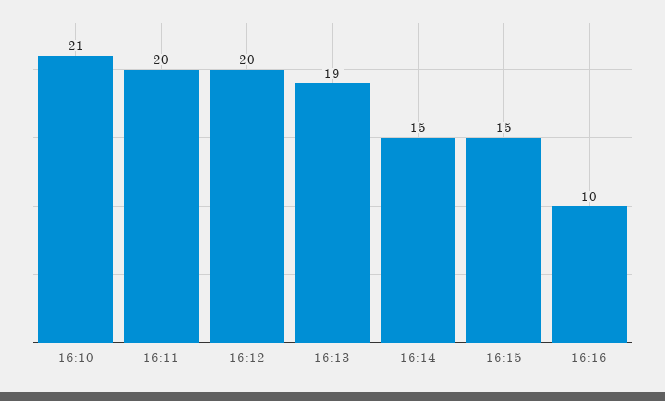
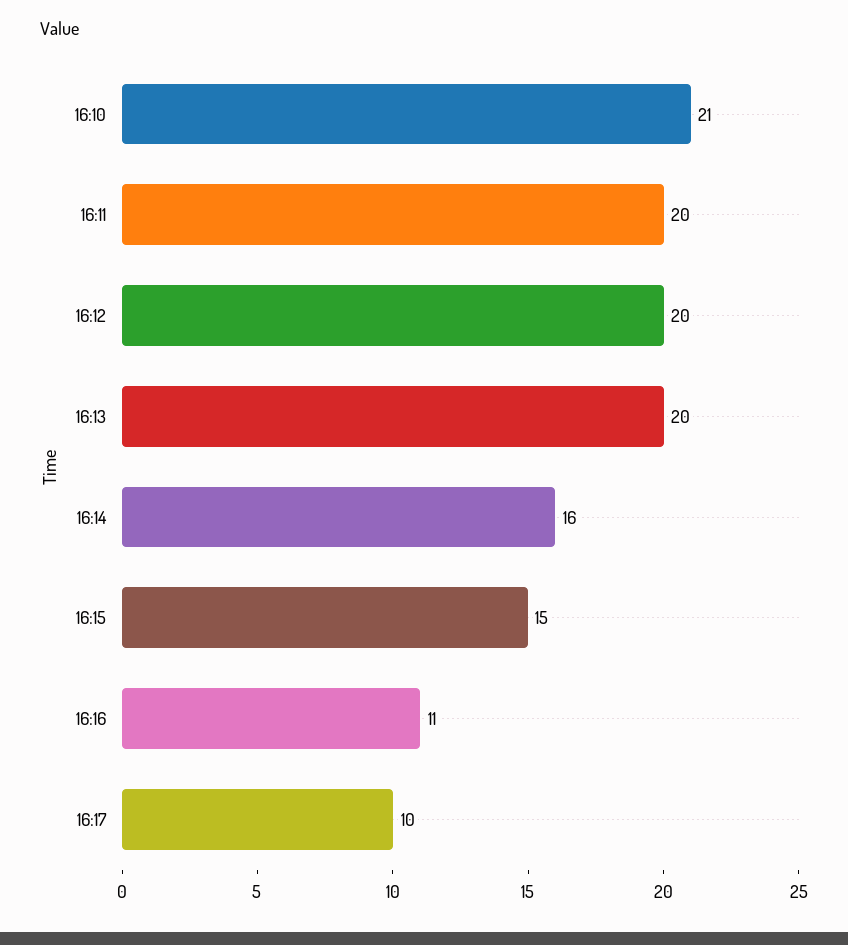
16:13: 19 -> 20
16:14: 15 -> 16
16:16: 10 -> 11
16:17: none -> 10

